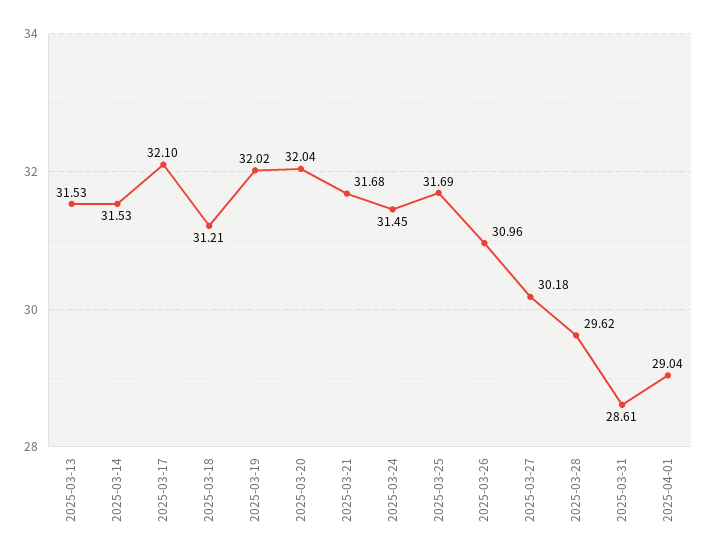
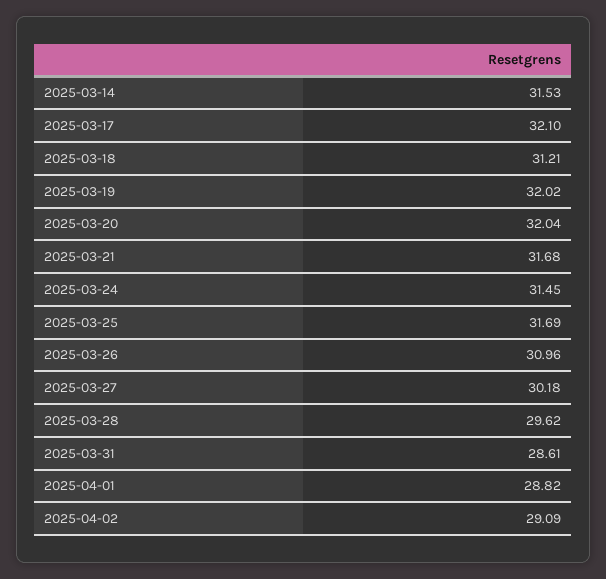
2025-03-13: 31.53 -> none
2025-04-01: 29.04 -> 28.82
2025-04-02: none -> 29.09

